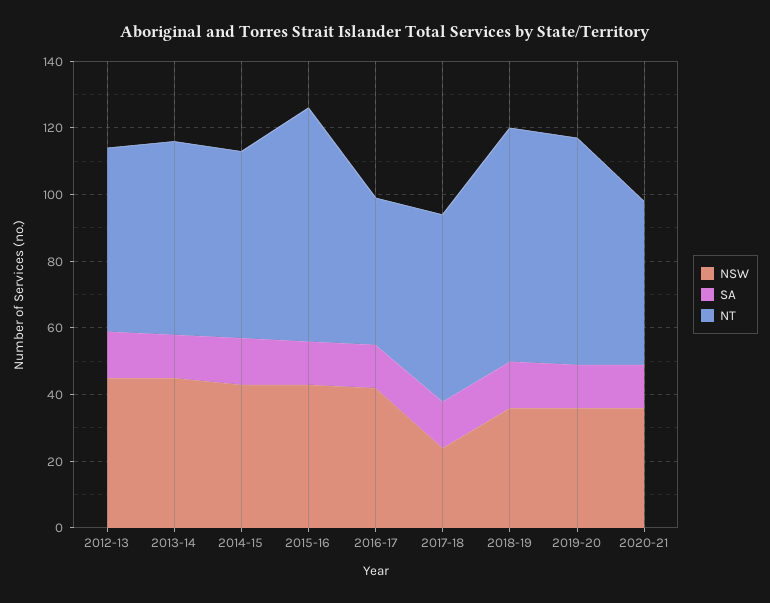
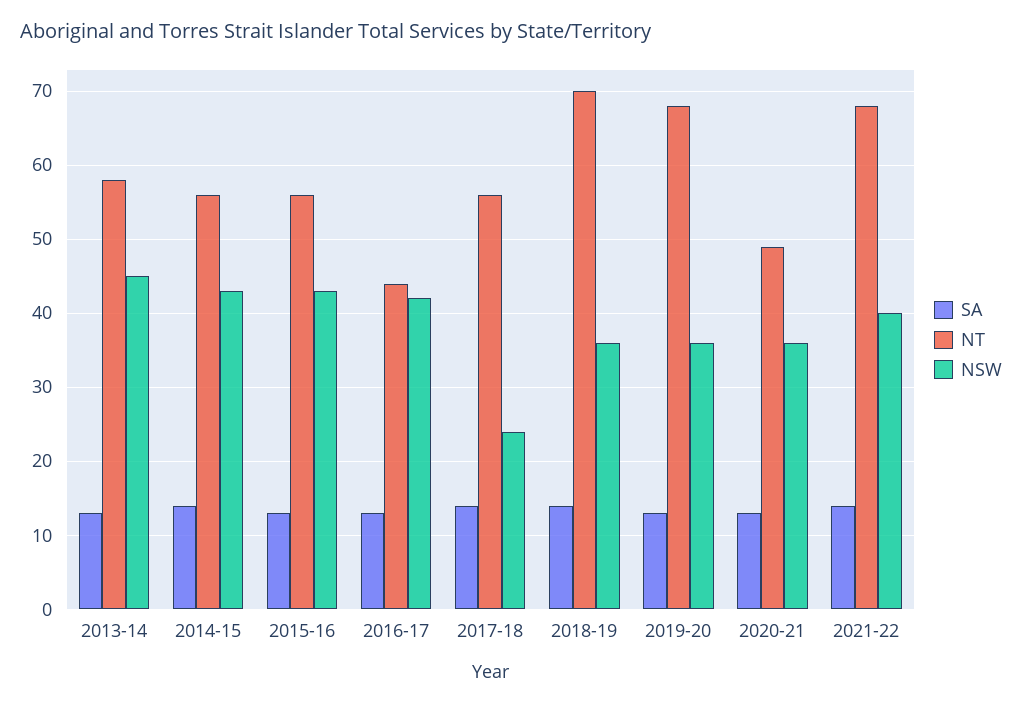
NSW, 2012-13: 45 -> none
SA, 2012-13: 15 -> none
NT, 2012-13: 55 -> none
NT, 2015-16: 70 -> 56
SA, 2021-22: none -> 14
NT, 2021-22: none -> 68
NSW, 2021-22: none -> 40

